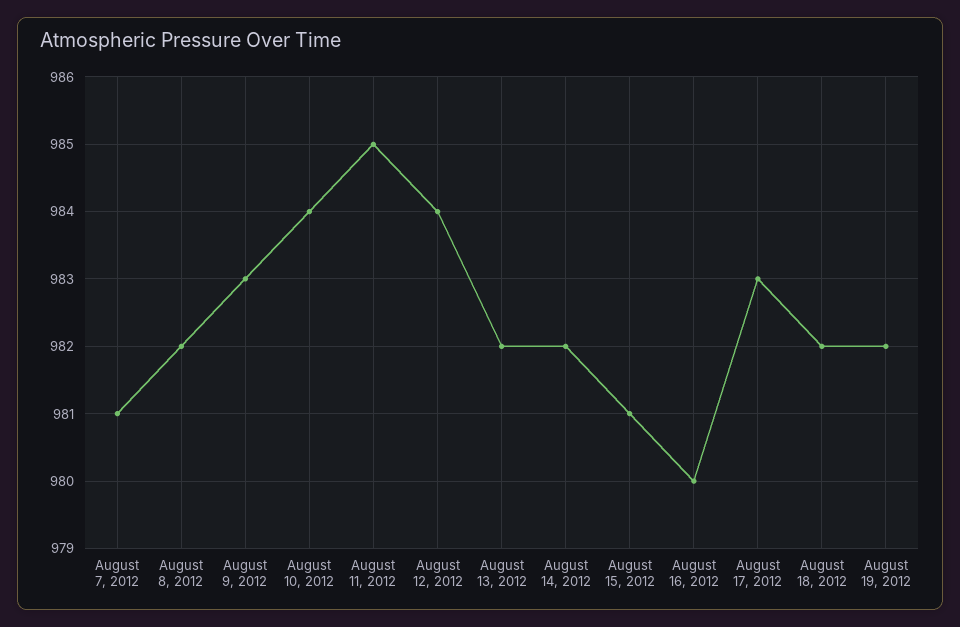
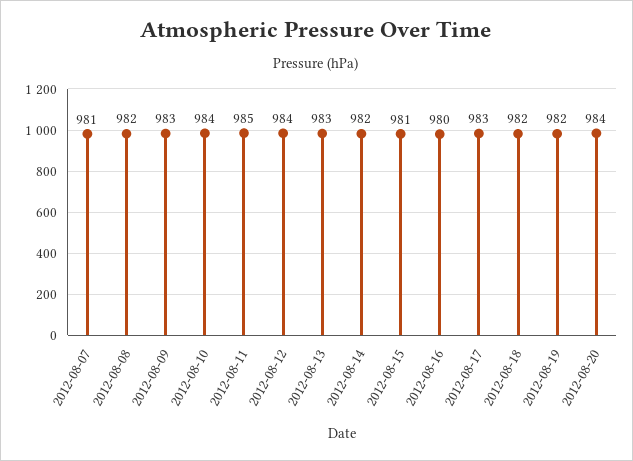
August 13, 2012: 982 -> 983
2012-08-20: none -> 984

